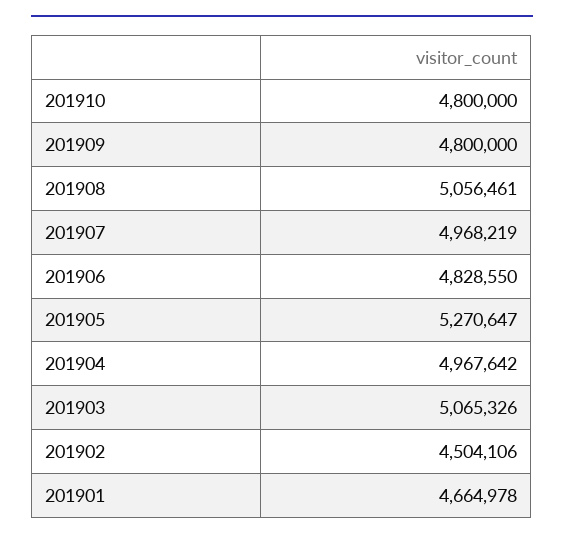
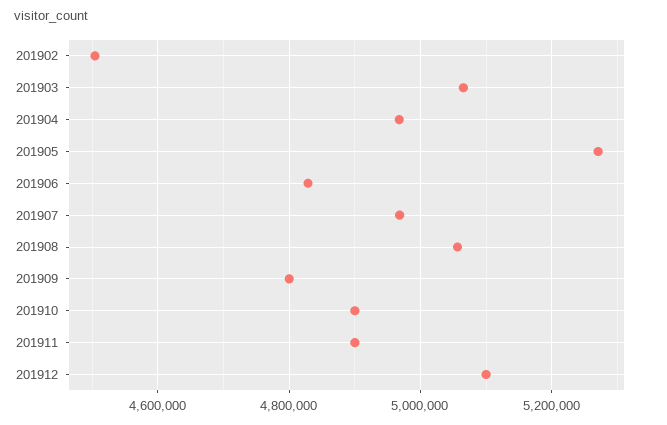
201910: 4800000 -> 4900000
201901: 4664978 -> none
201911: none -> 4900000
201912: none -> 5100000

